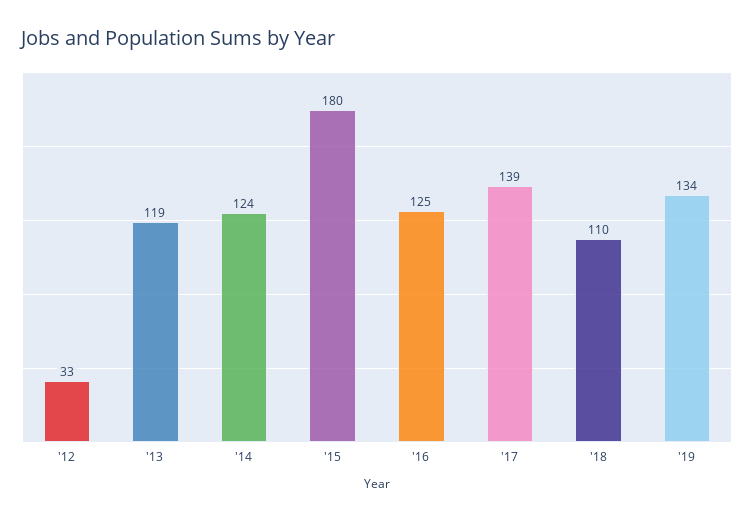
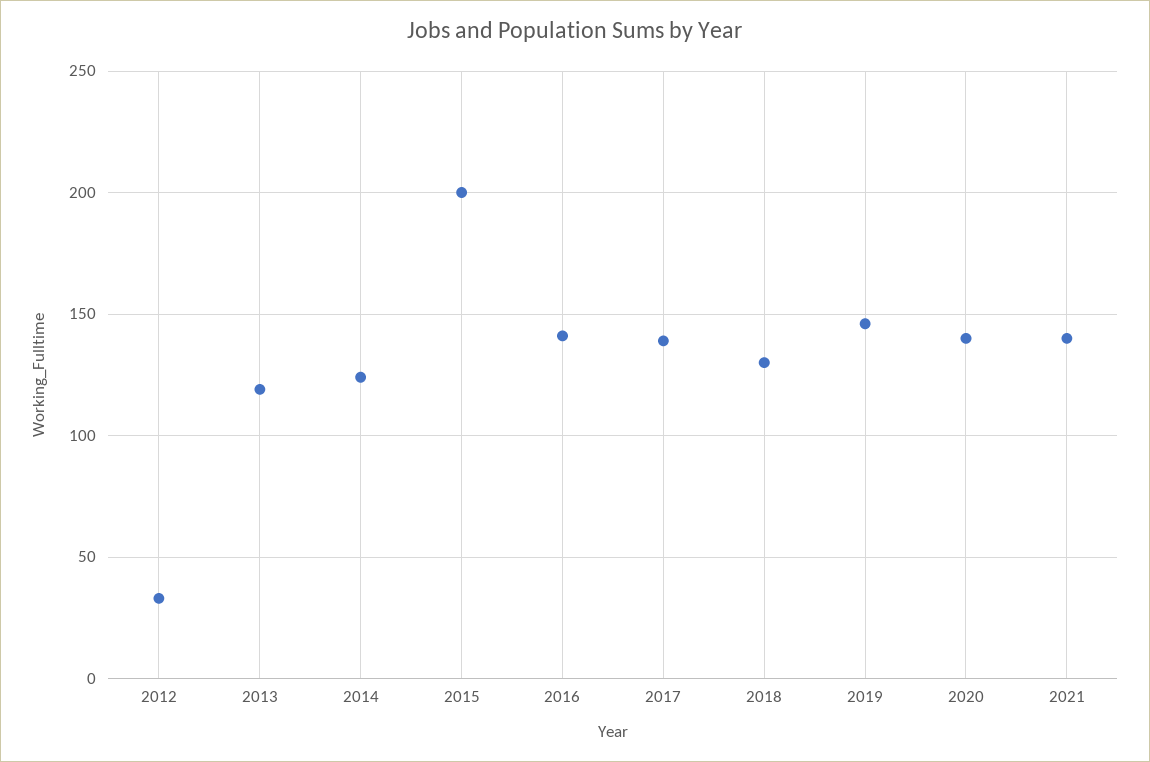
'15: 180 -> 200
'16: 125 -> 140
'18: 110 -> 130
'19: 134 -> 145
2020: none -> 140
2021: none -> 140

